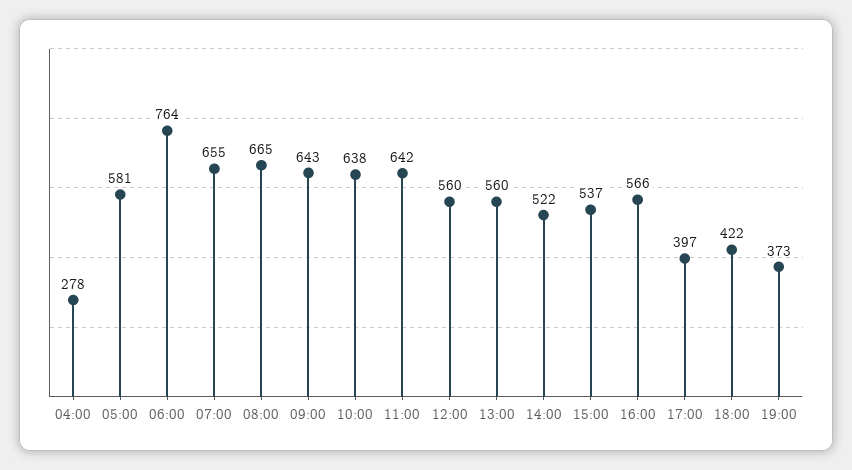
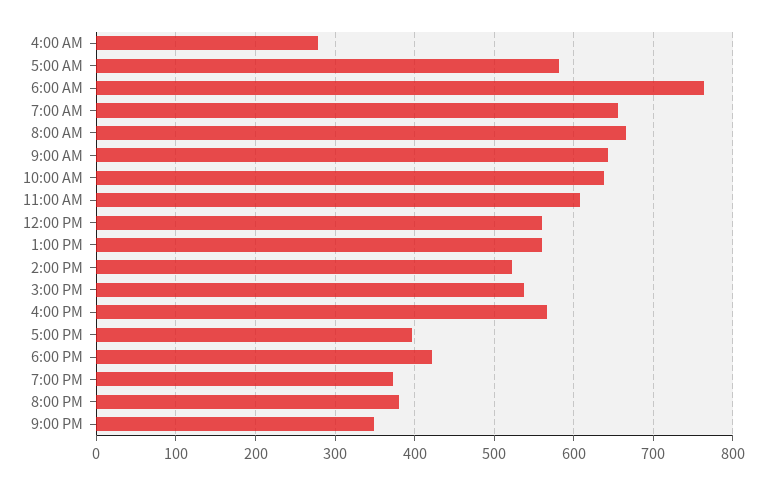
11:00: 642 -> 610
8:00 PM: none -> 380
9:00 PM: none -> 350

